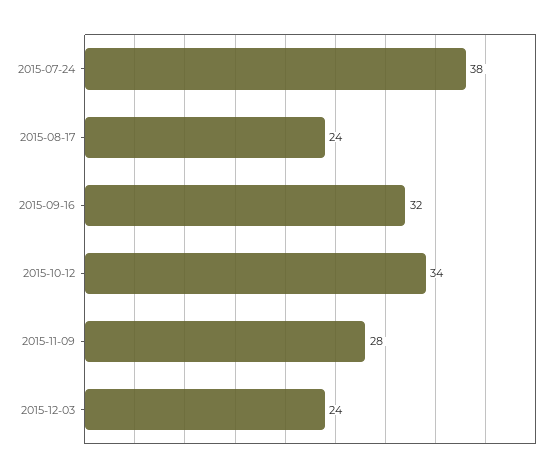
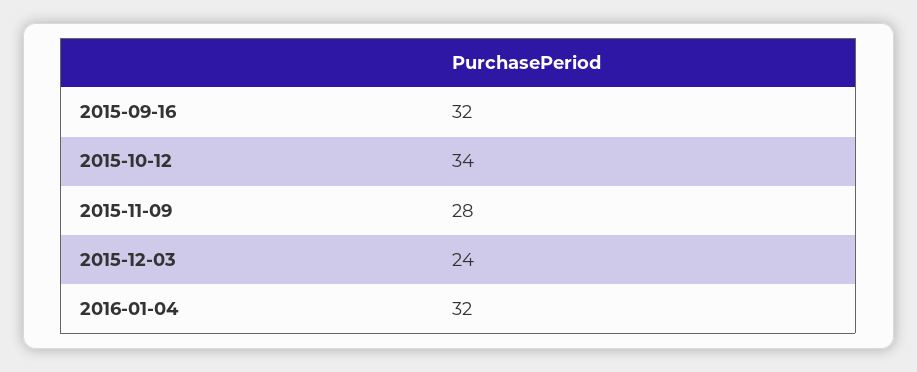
2015-07-24: 38 -> none
2015-08-17: 24 -> none
2016-01-04: none -> 32

